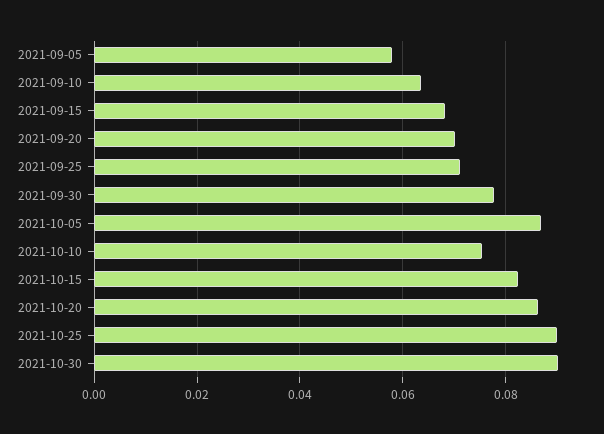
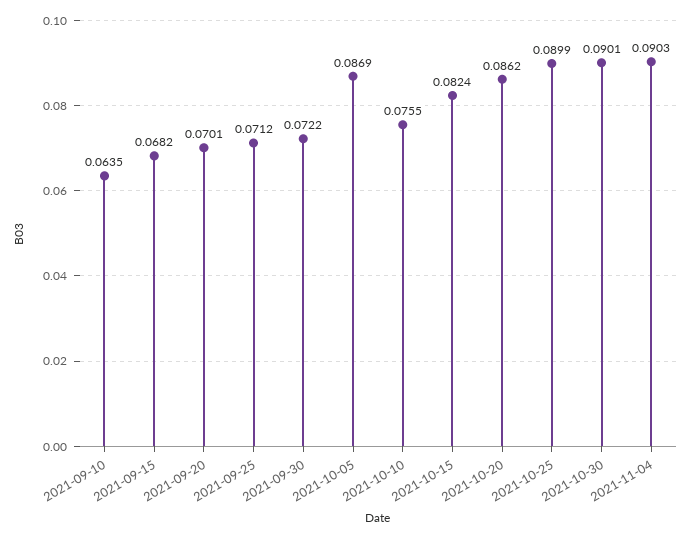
2021-09-05: 0.058 -> none
2021-09-30: 0.078 -> 0.0722
2021-11-04: none -> 0.0903

